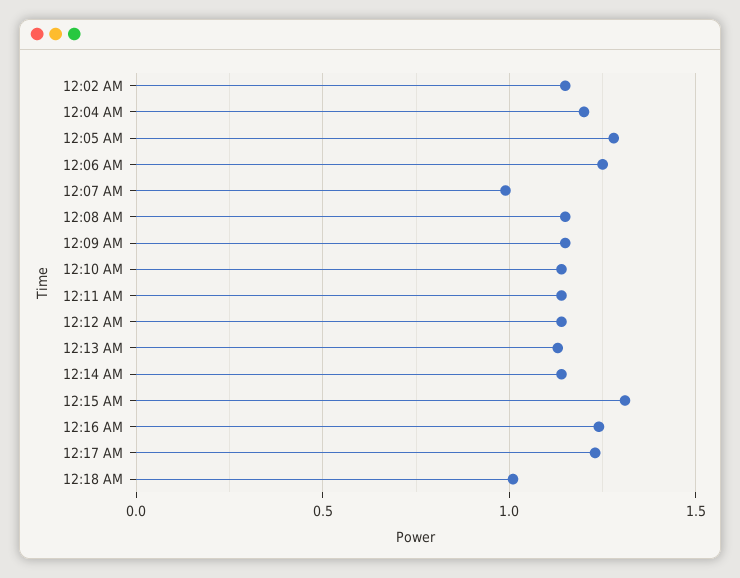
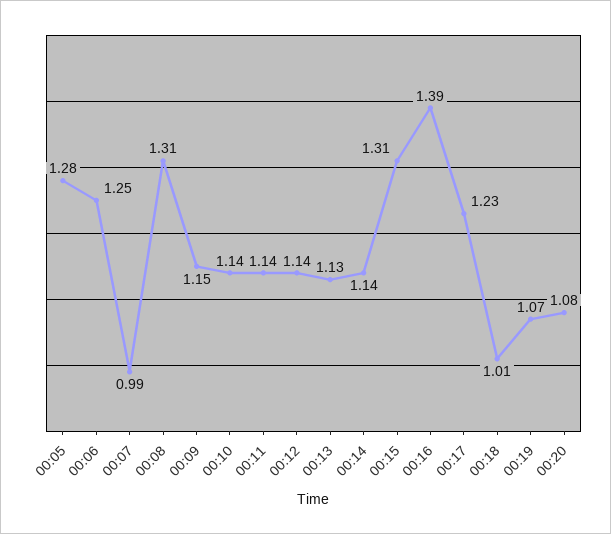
12:02 AM: 1.15 -> none
12:04 AM: 1.2 -> none
12:08 AM: 1.15 -> 1.31
12:16 AM: 1.25 -> 1.39
00:19: none -> 1.07
00:20: none -> 1.08

